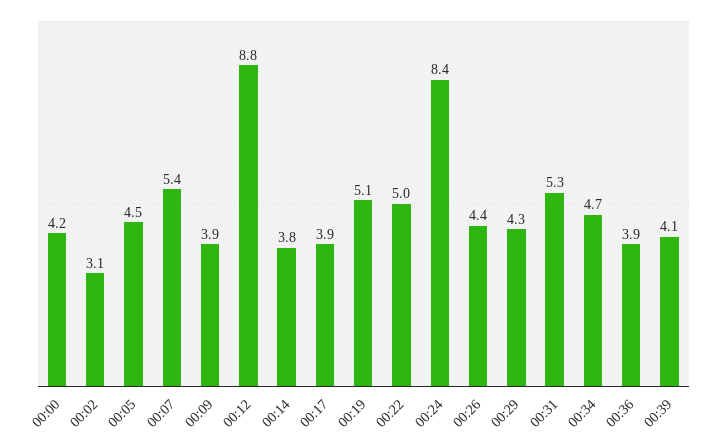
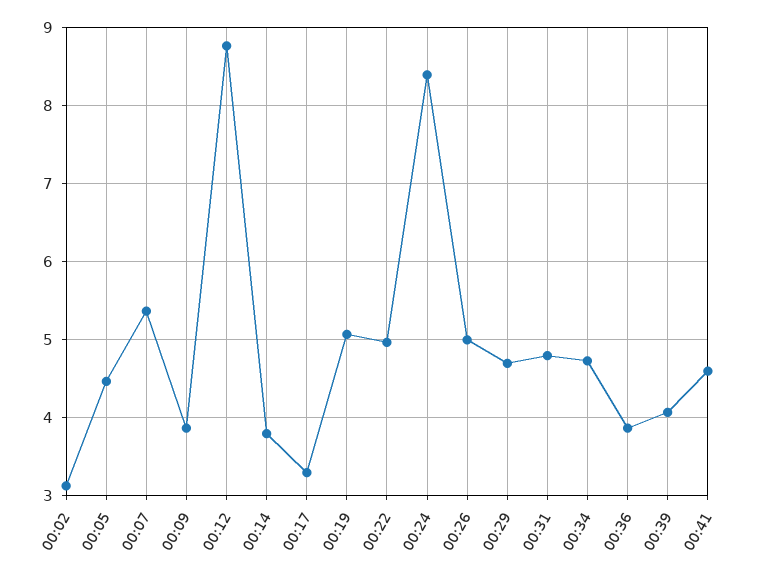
00:00: 4.2 -> none
00:17: 3.9 -> 3.3
00:26: 4.4 -> 5
00:29: 4.3 -> 4.7
00:31: 5.3 -> 4.8
00:41: none -> 4.6

